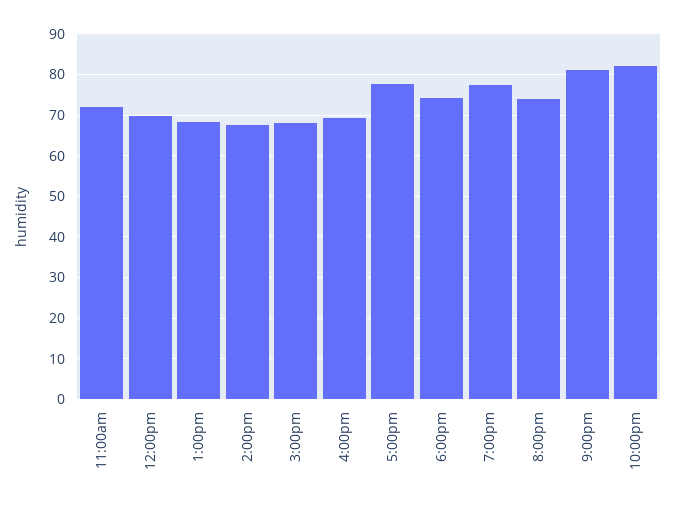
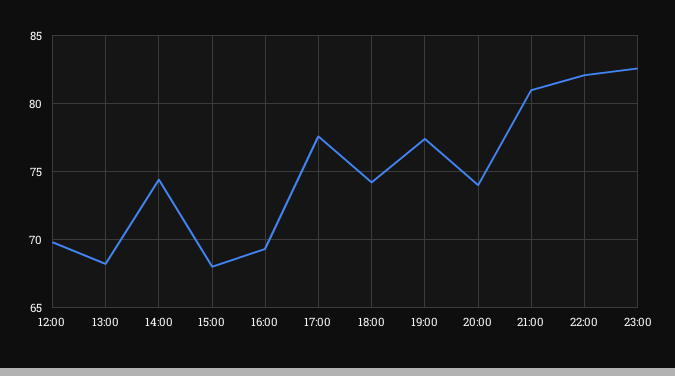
11:00am: 72 -> none
2:00pm: 68 -> 74.5
23:00: none -> 82.5

